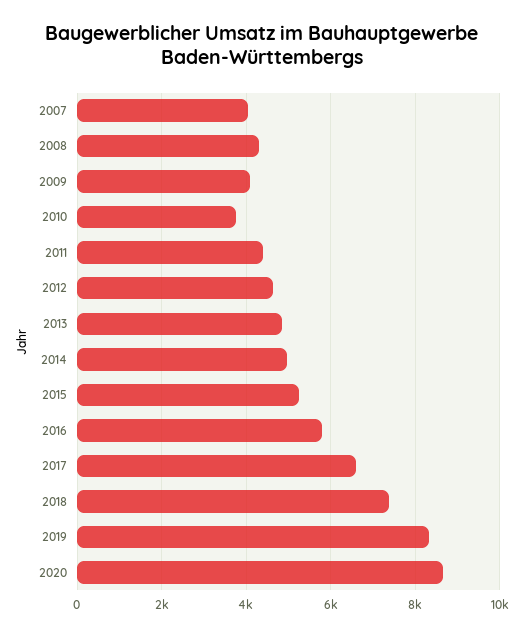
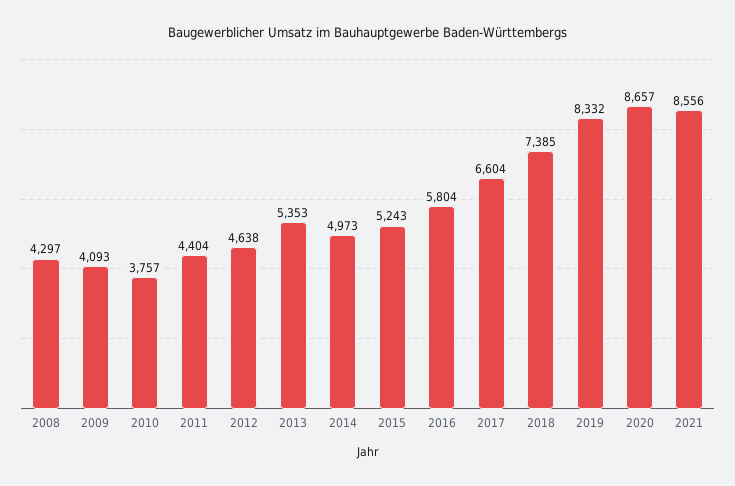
2007: 4000 -> none
2013: 4800 -> 5353
2021: none -> 8556

